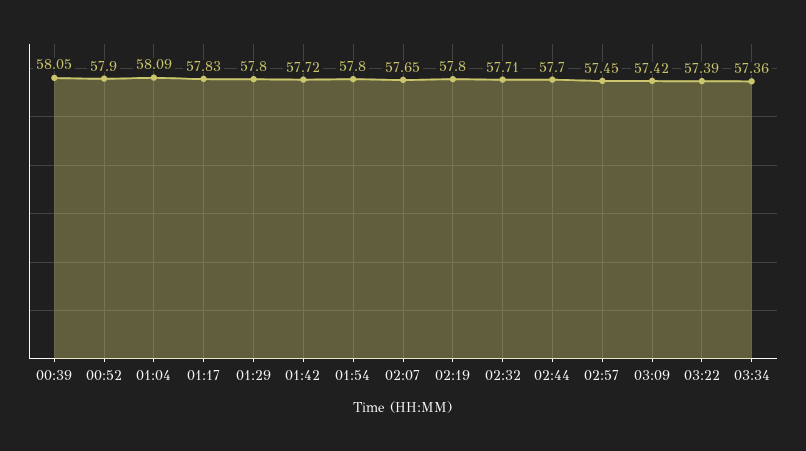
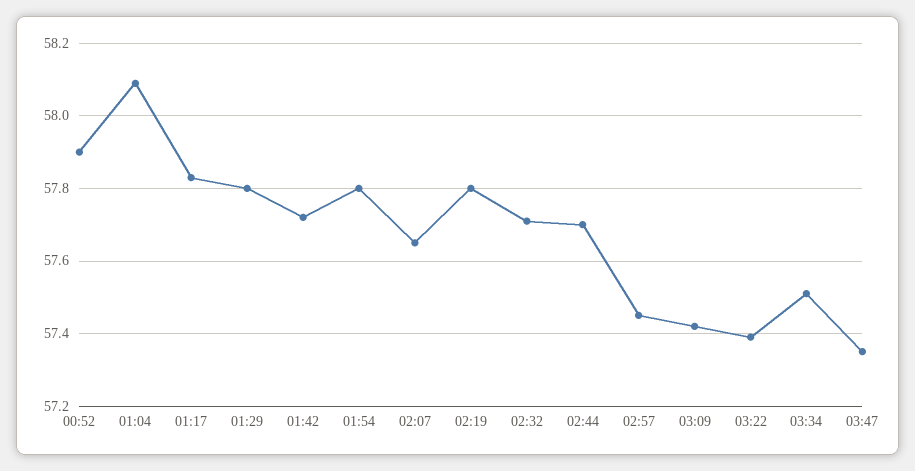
00:39: 58.05 -> none
03:34: 57.36 -> 57.5
03:47: none -> 57.35

